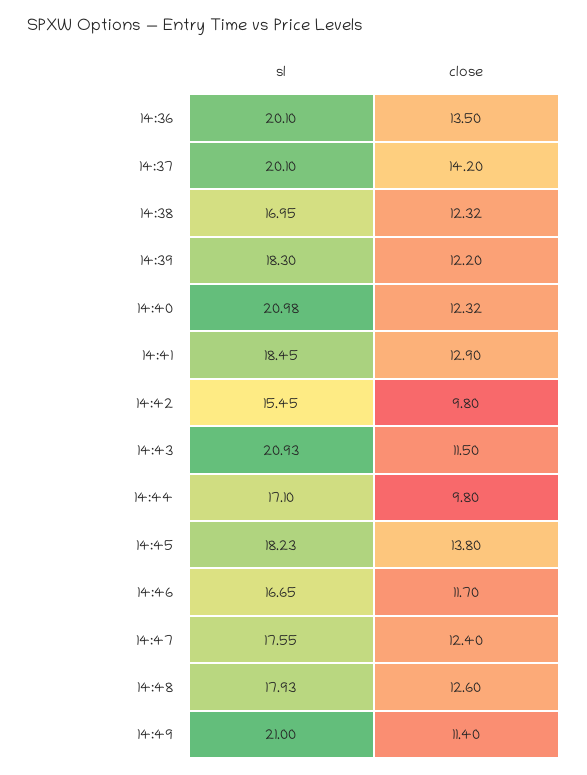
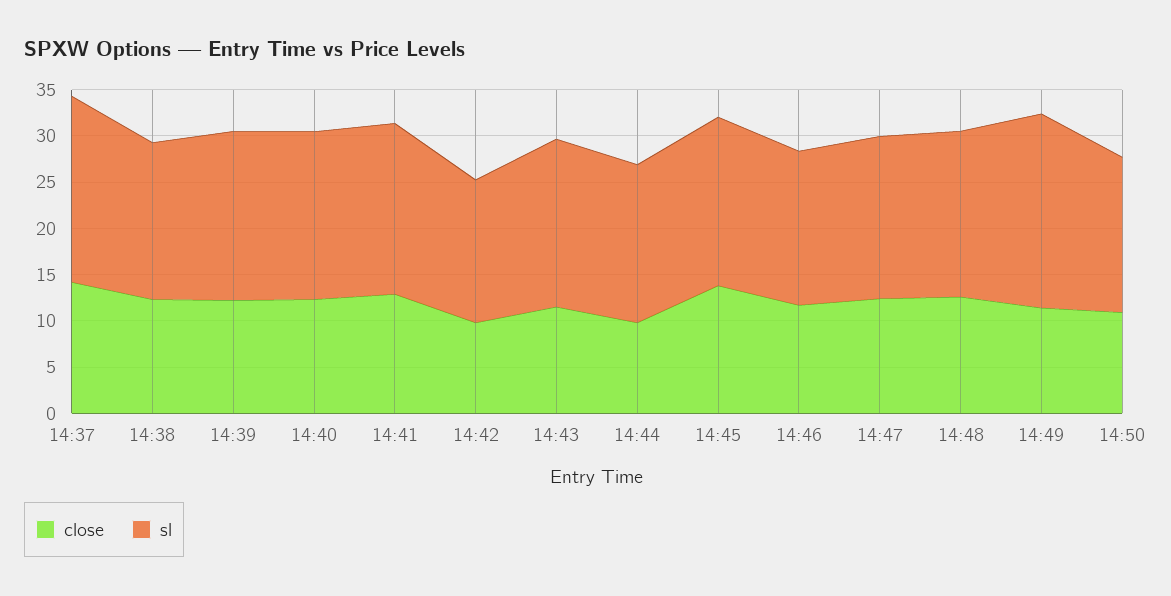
sl, 14:36: 20.1 -> none
close, 14:36: 13.5 -> none
sl, 14:40: 20.98 -> 18
sl, 14:43: 20.93 -> 18
close, 14:50: none -> 11
sl, 14:50: none -> 17

